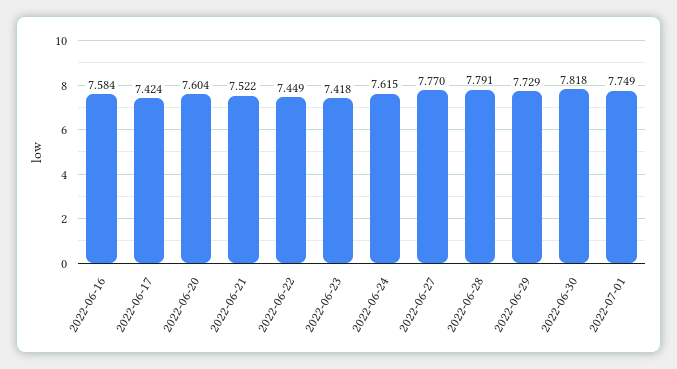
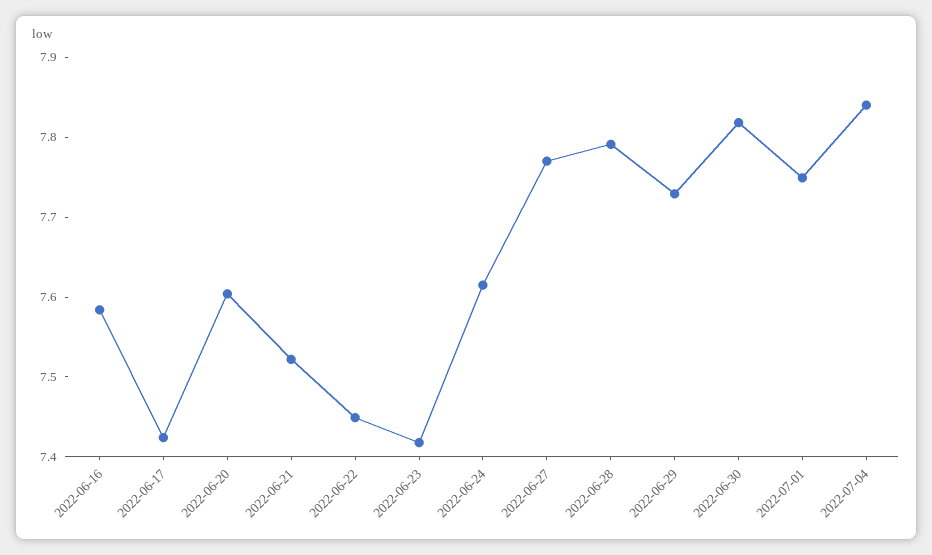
2022-07-04: none -> 7.84

